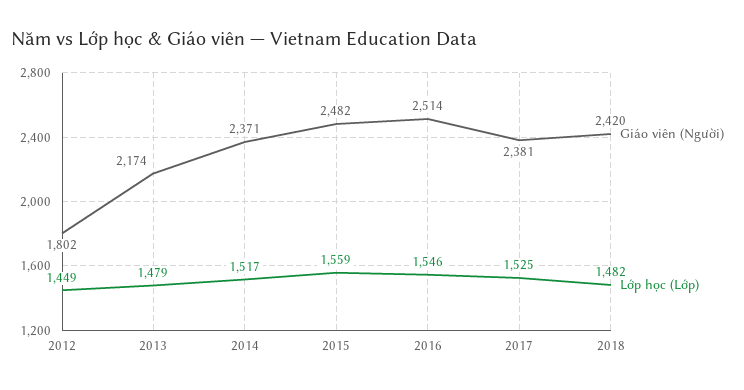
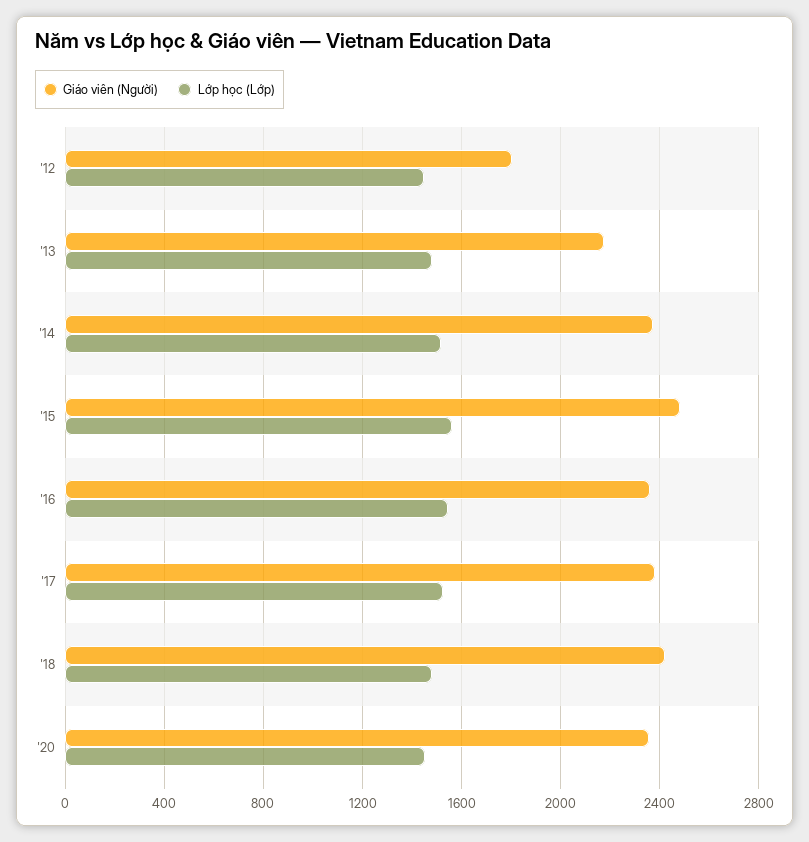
Giáo viên (Người), 2016: 2514 -> 2350
Giáo viên (Người), '20: none -> 2350
Lớp học (Lớp), '20: none -> 1450

